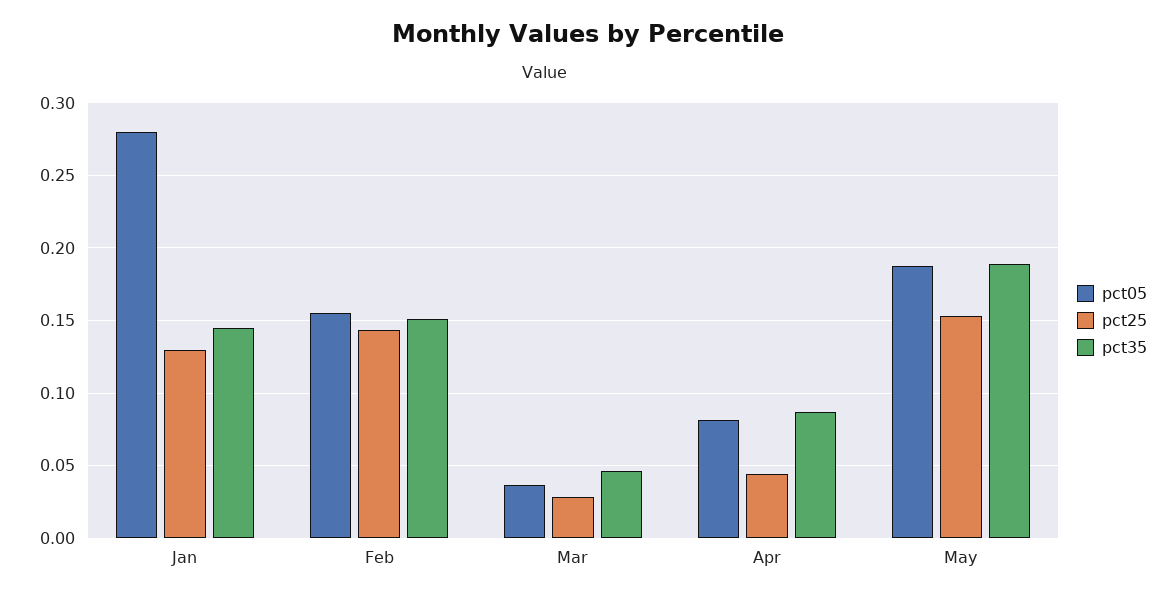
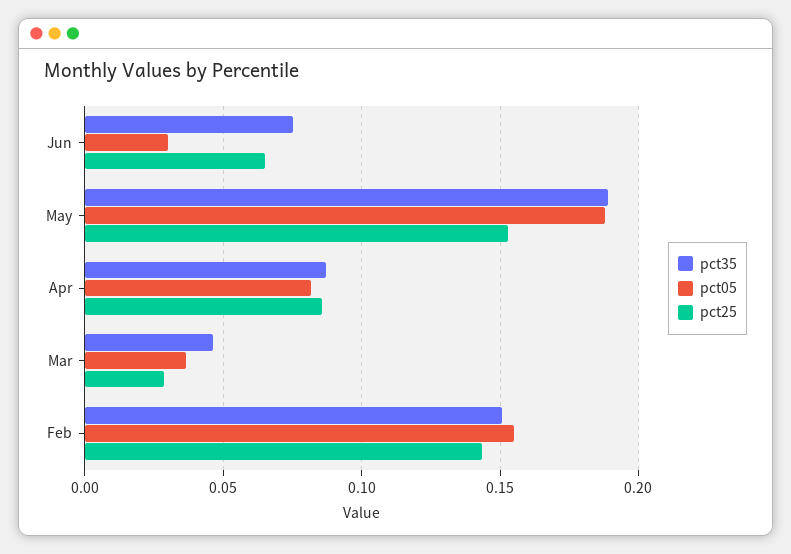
pct05, Jan: 0.28 -> none
pct25, Jan: 0.13 -> none
pct35, Jan: 0.145 -> none
pct25, Apr: 0.045 -> 0.085
pct35, Jun: none -> 0.075
pct05, Jun: none -> 0.03
pct25, Jun: none -> 0.065

